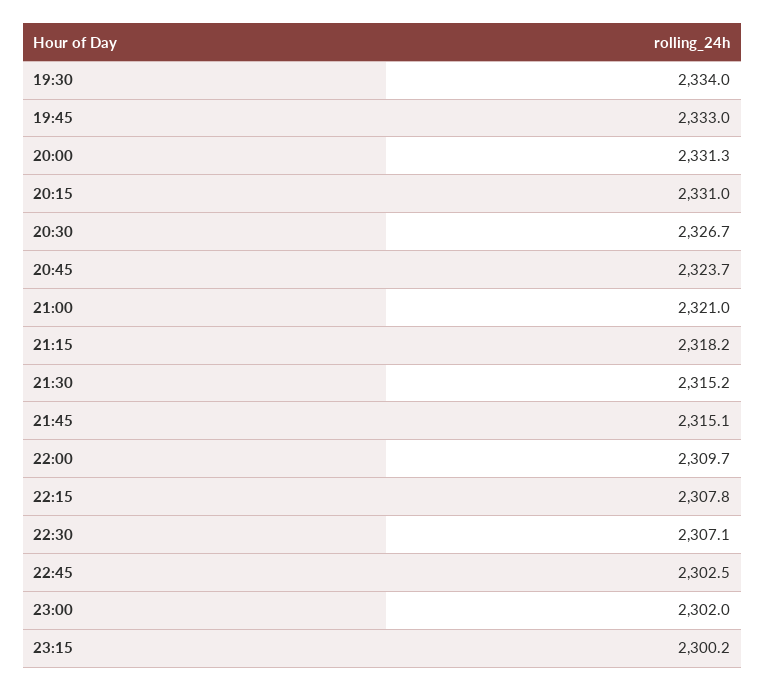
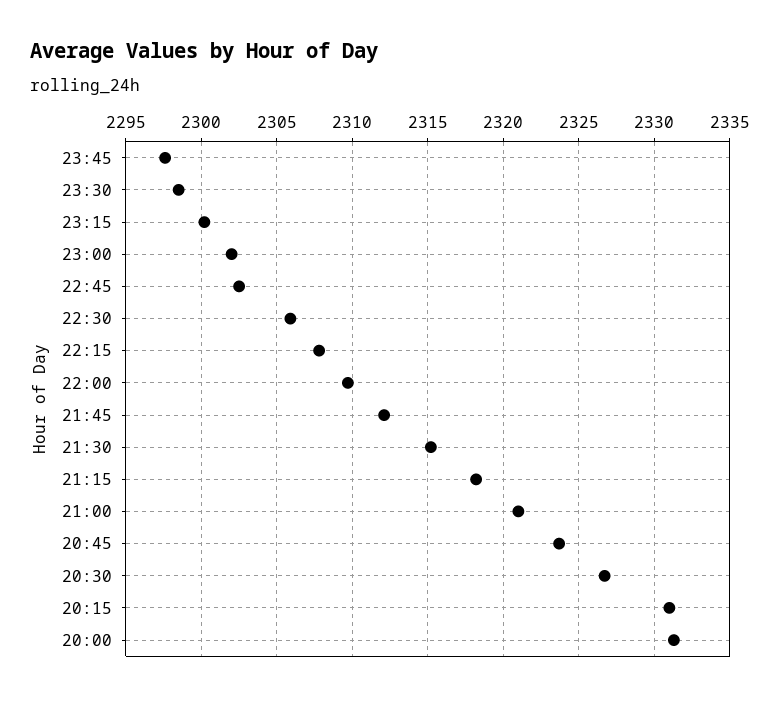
19:30: 2334 -> none
19:45: 2333 -> none
21:45: 2315.1 -> 2312
22:30: 2307.1 -> 2306
23:45: none -> 2297.5
23:30: none -> 2298.5

